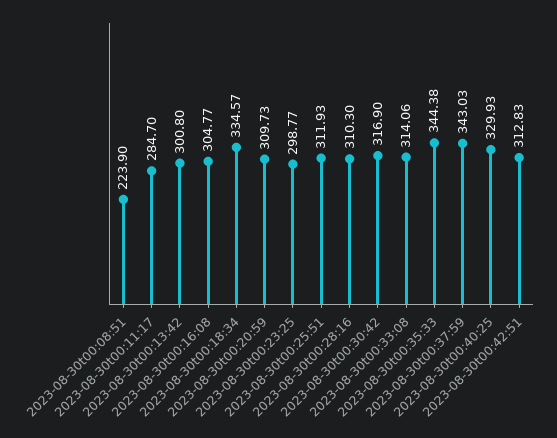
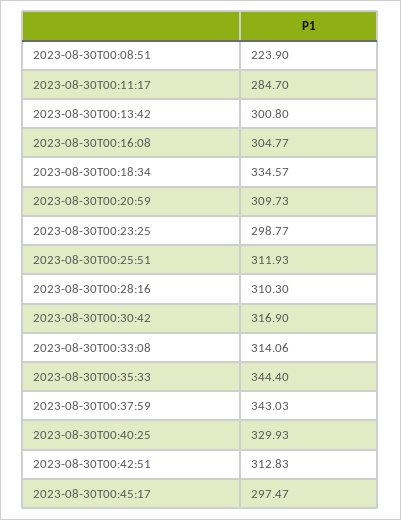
2023-08-30t00:35:33: 344.38 -> 344.4
2023-08-30T00:45:17: none -> 297.47

